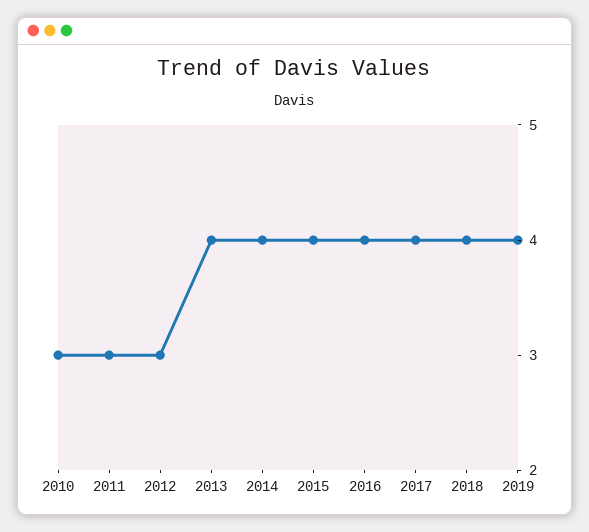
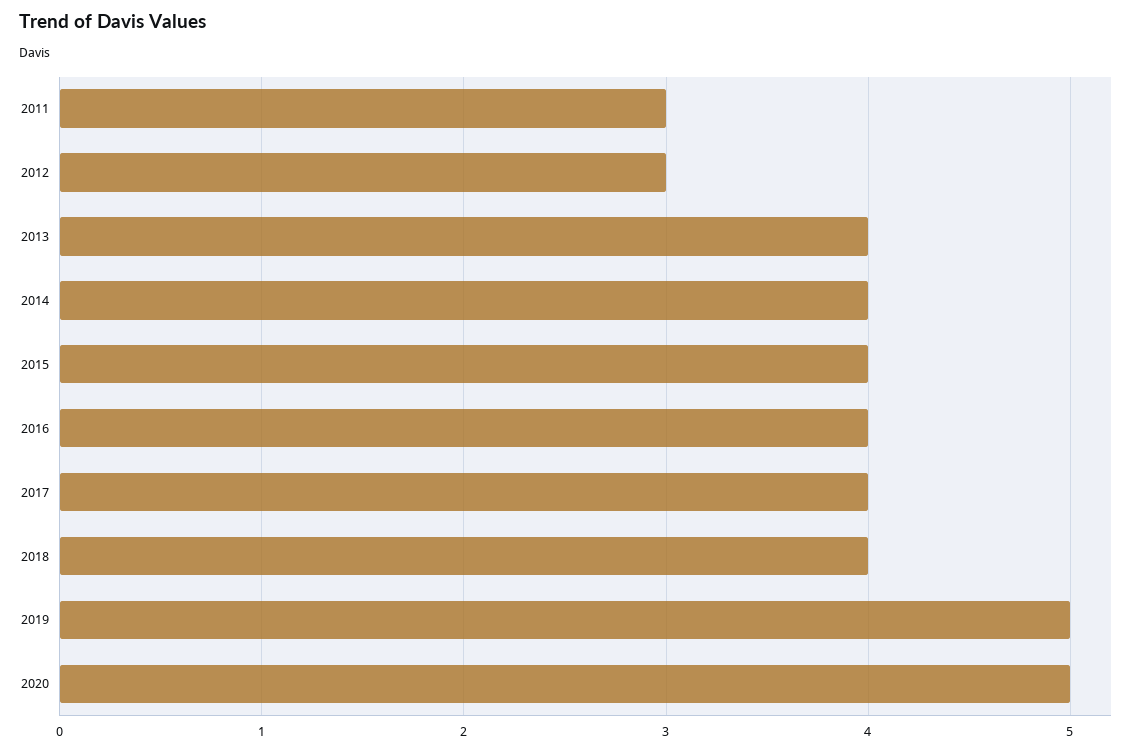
2010: 3 -> none
2019: 4 -> 5
2020: none -> 5

